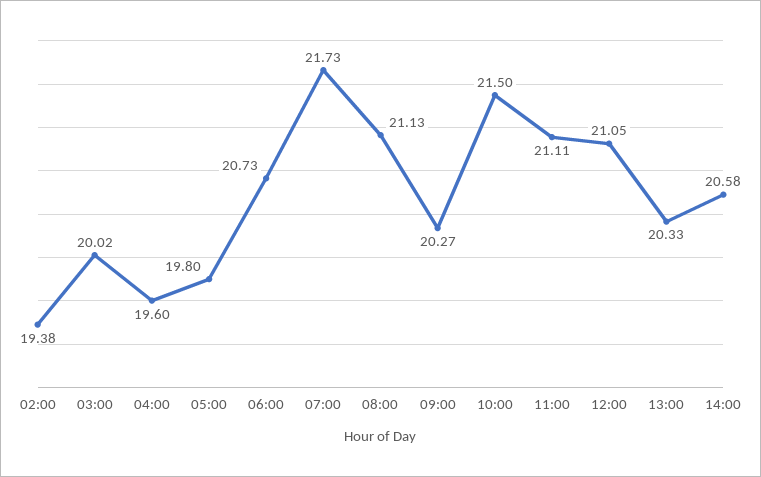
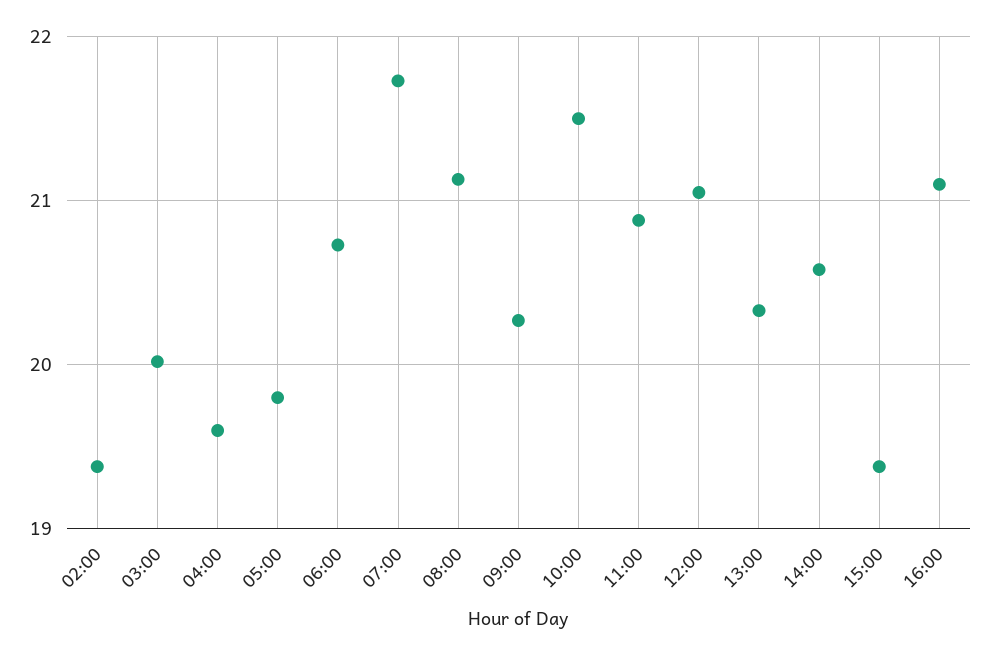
11:00: 21.11 -> 20.9
15:00: none -> 19.4
16:00: none -> 21.1

